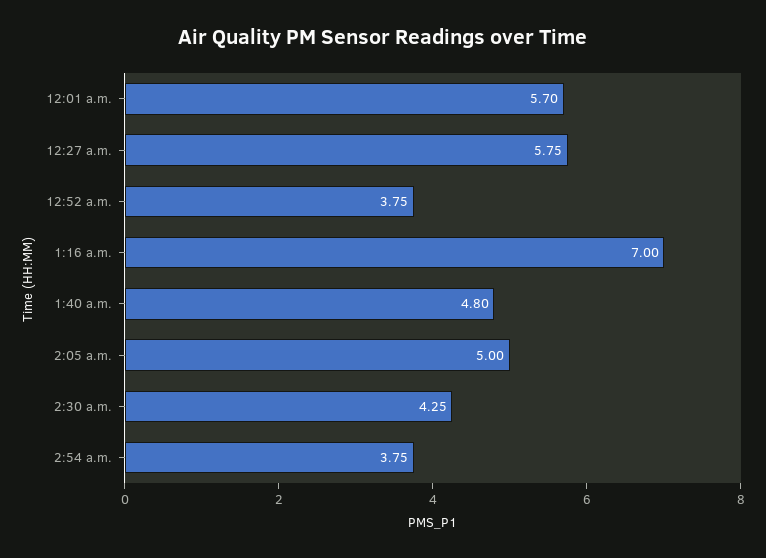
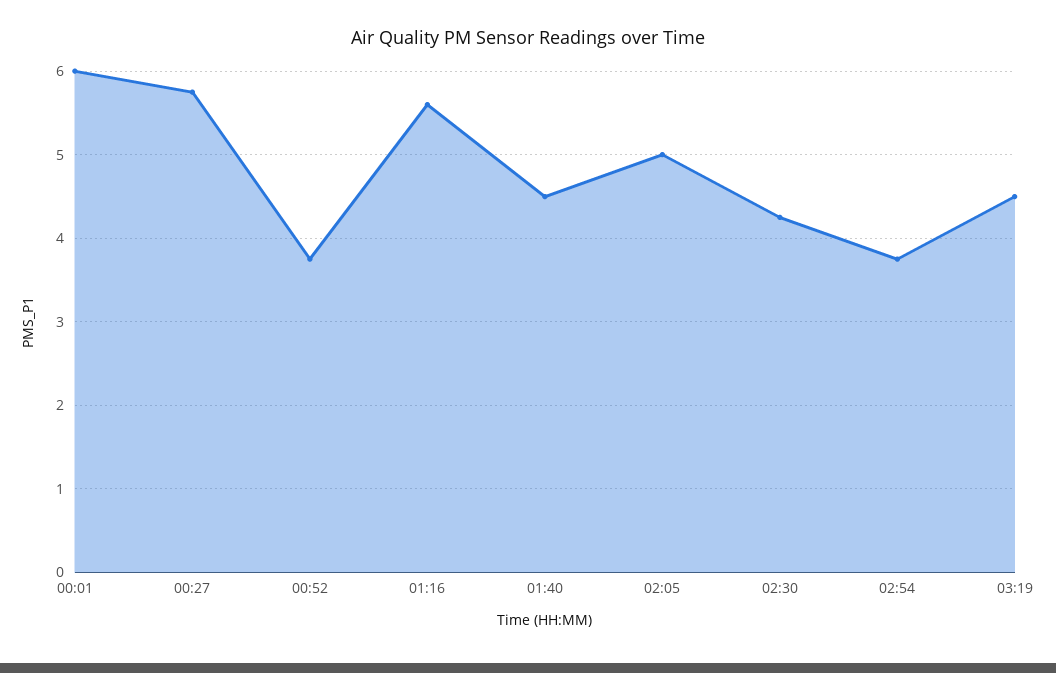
12:01 a.m.: 5.7 -> 6
1:16 a.m.: 7 -> 5.6
1:40 a.m.: 4.8 -> 4.5
03:19: none -> 4.5

